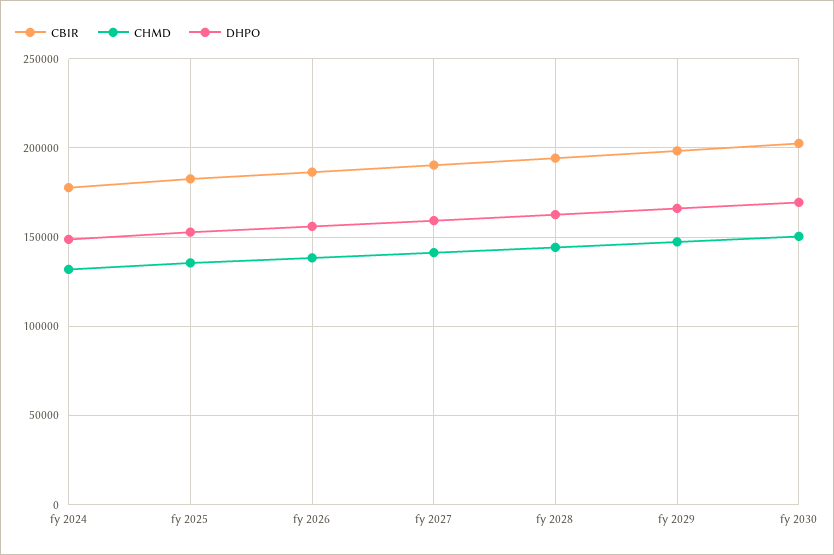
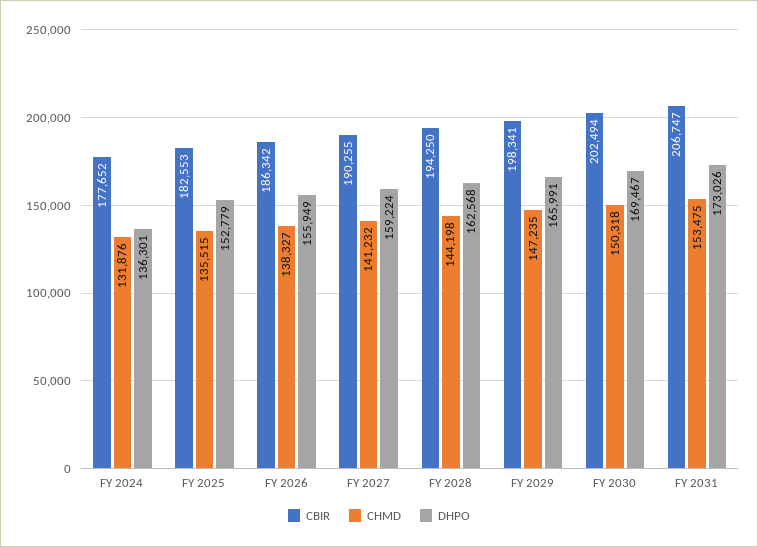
DHPO, fy 2024: 150000 -> 136301
CBIR, FY 2031: none -> 206747
CHMD, FY 2031: none -> 153475
DHPO, FY 2031: none -> 173026

